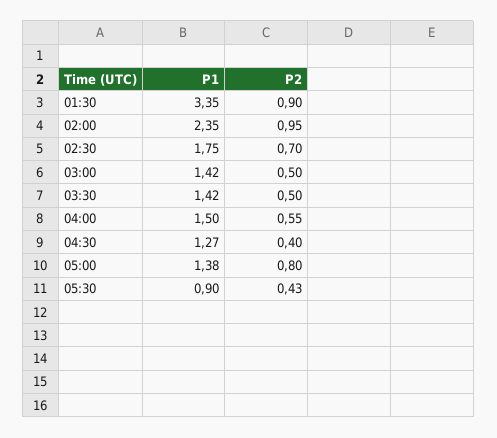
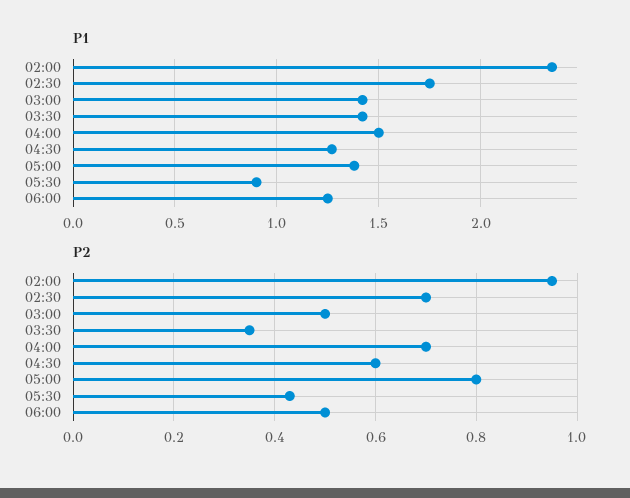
P1, 01:30: 3.35 -> none
P2, 01:30: 0.9 -> none
P2, 03:30: 0.5 -> 0.35
P2, 04:00: 0.55 -> 0.7
P2, 04:30: 0.4 -> 0.6
P1, 06:00: none -> 1.25
P2, 06:00: none -> 0.5

